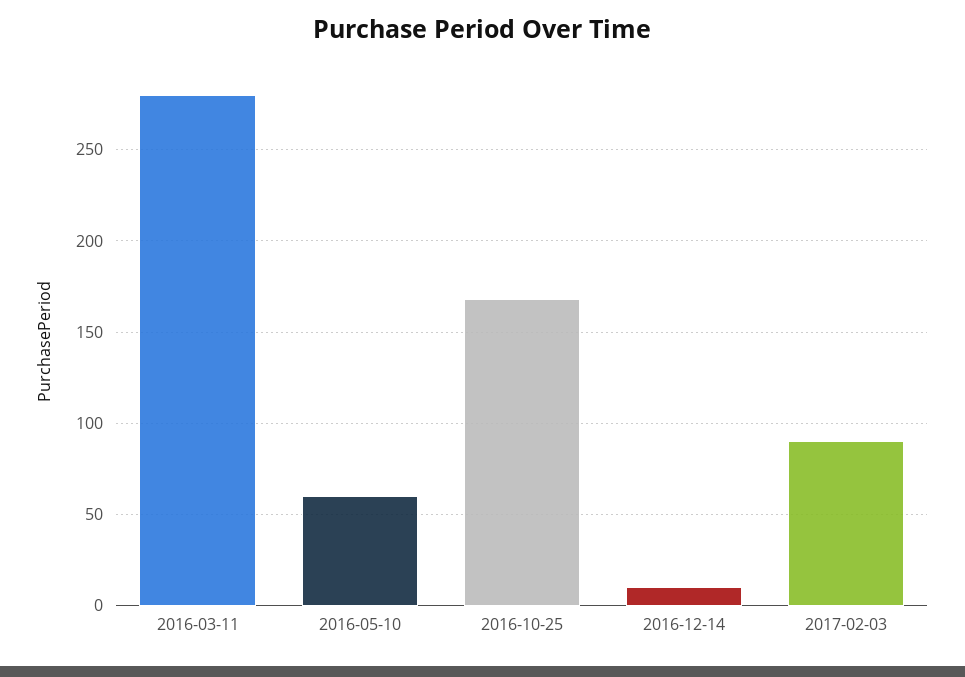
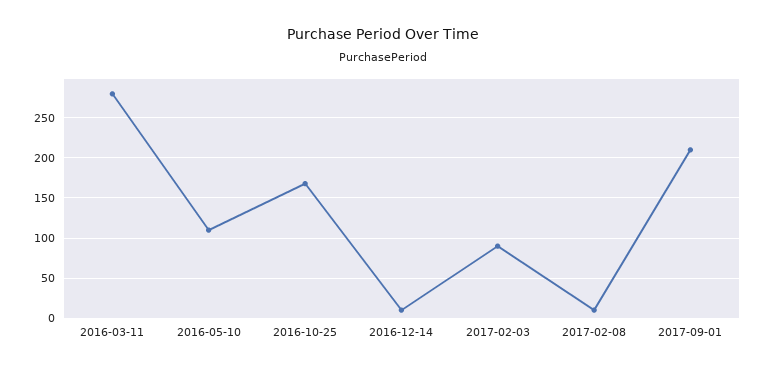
2016-05-10: 60 -> 110
2017-02-08: none -> 10
2017-09-01: none -> 210

